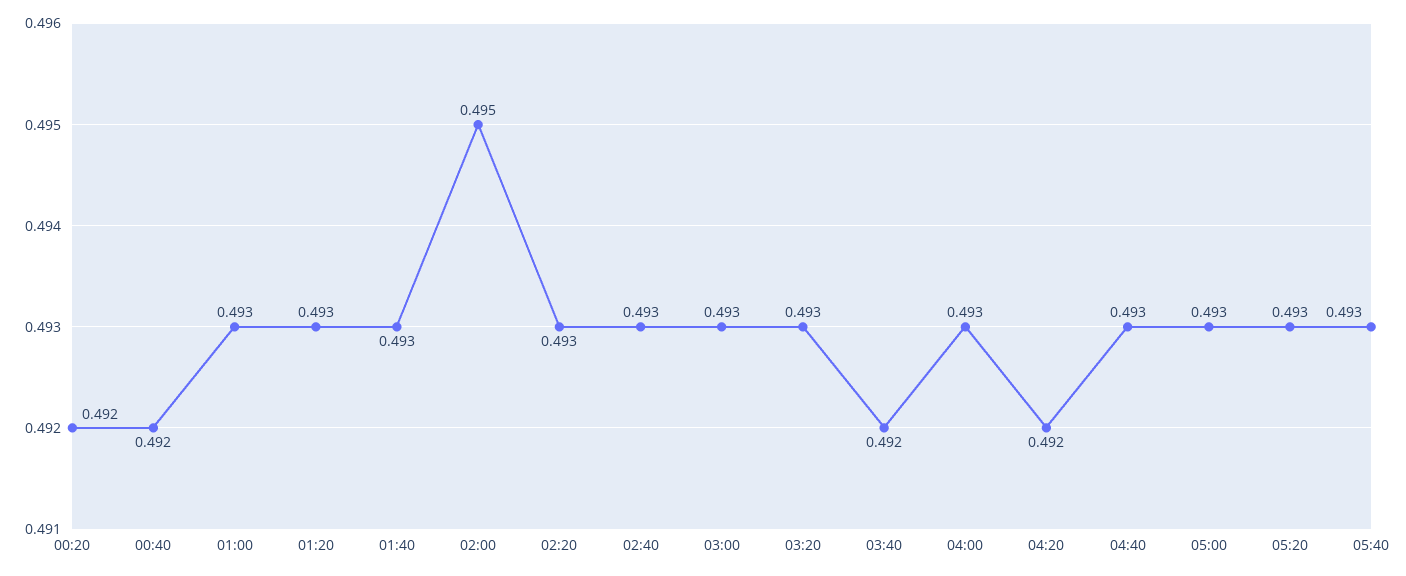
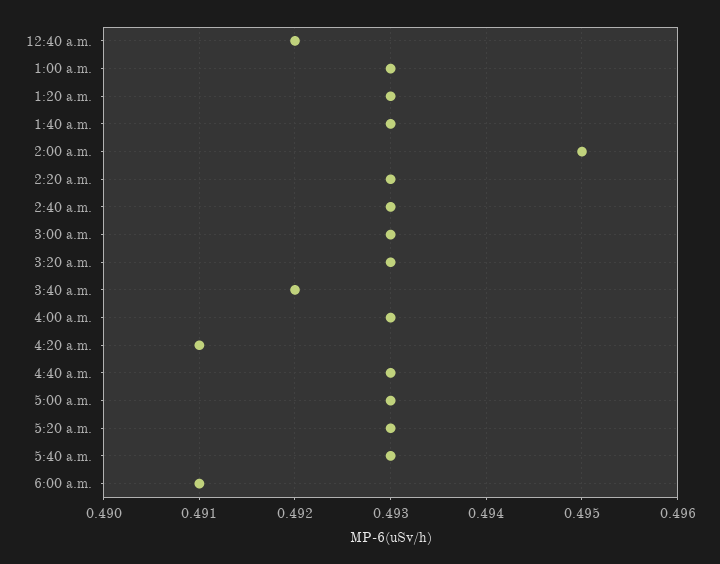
00:20: 0.492 -> none
04:20: 0.492 -> 0.491
6:00 a.m.: none -> 0.491

